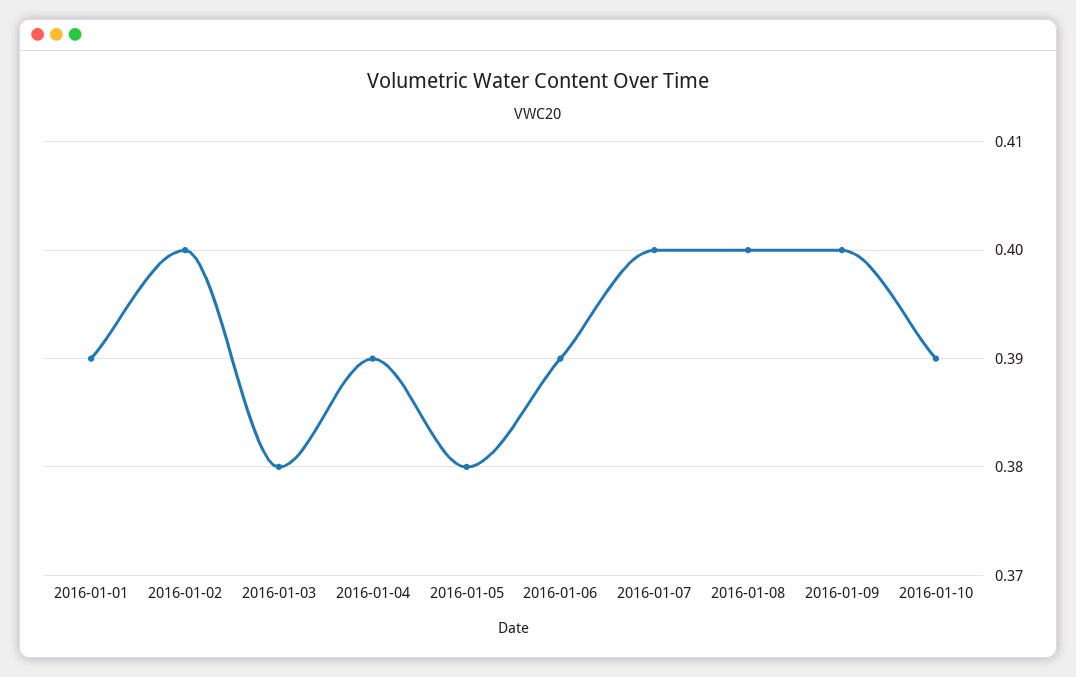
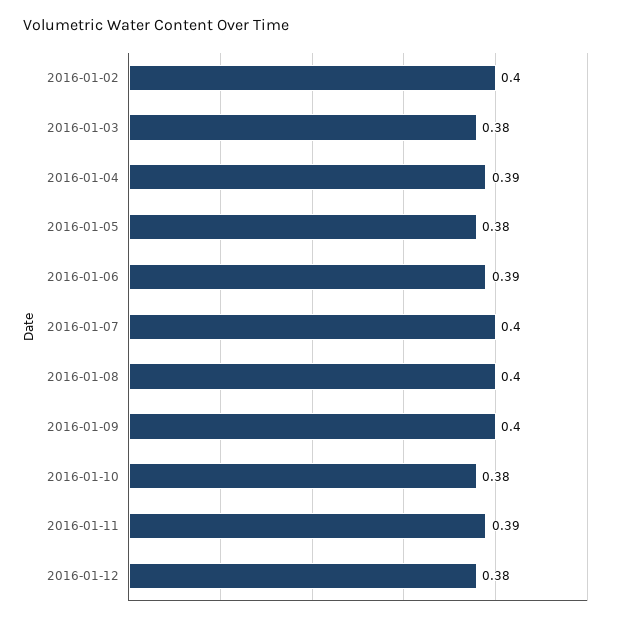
2016-01-01: 0.39 -> none
2016-01-10: 0.39 -> 0.38
2016-01-11: none -> 0.39
2016-01-12: none -> 0.38

